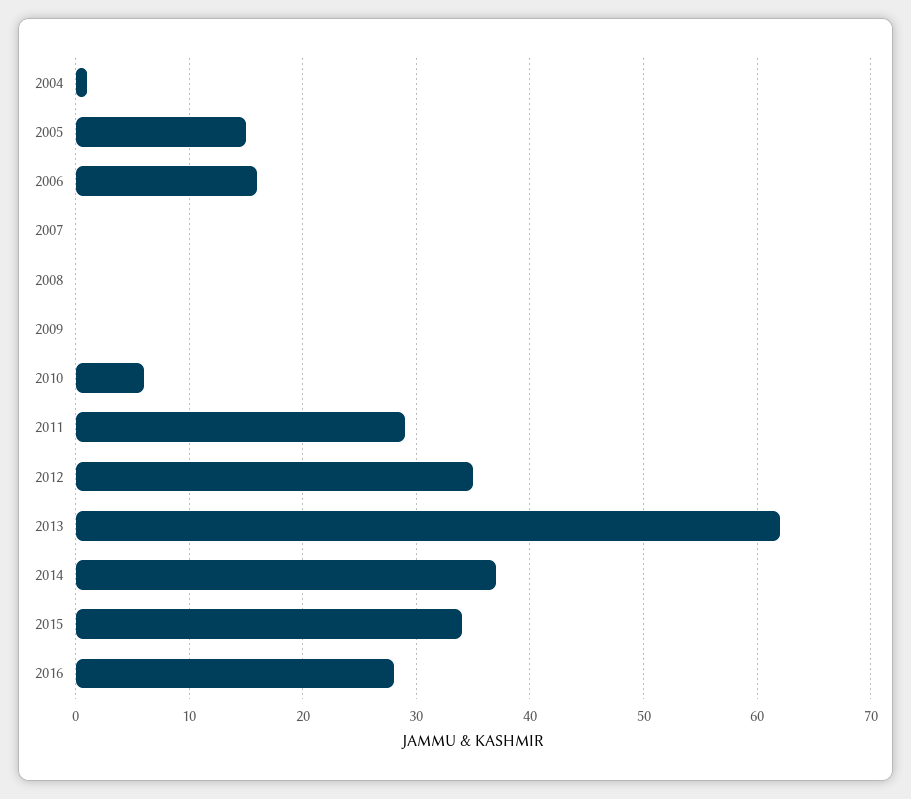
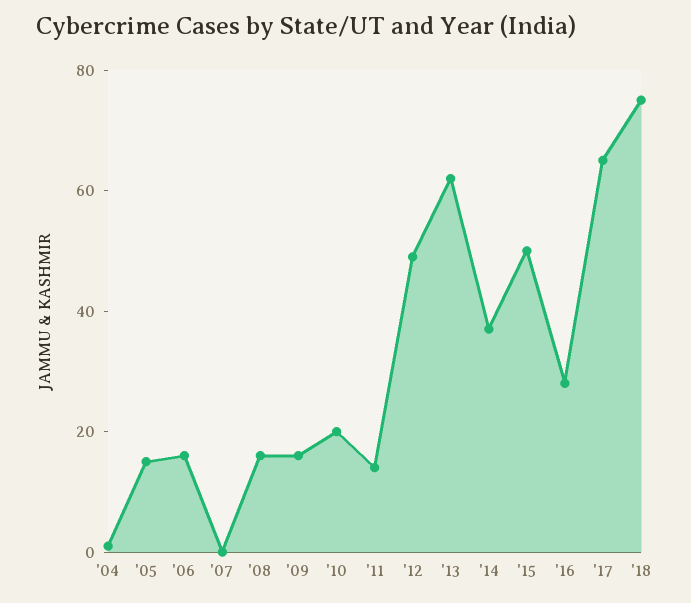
2008: 0 -> 15
2009: 0 -> 15
2010: 6 -> 20
2011: 29 -> 15
2012: 35 -> 50
2015: 34 -> 50
'17: none -> 65
'18: none -> 75

